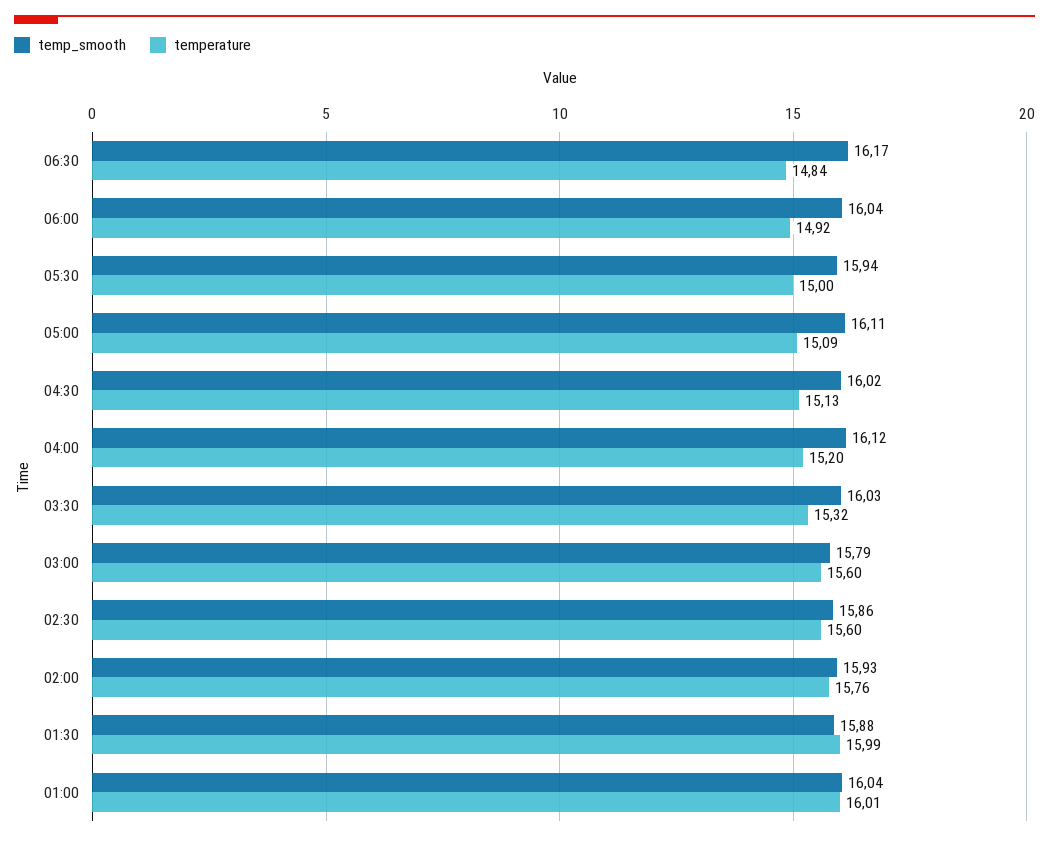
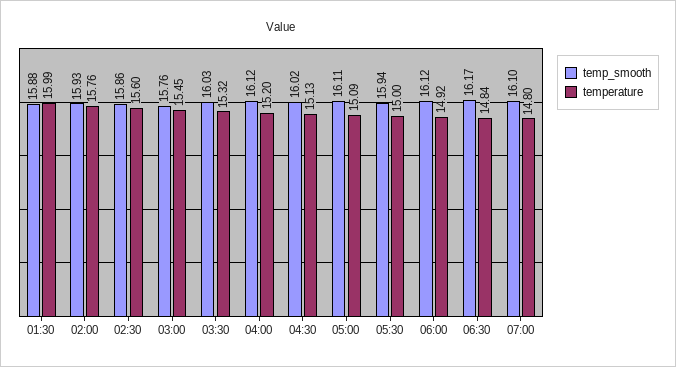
temp_smooth, 06:00: 16.04 -> 16.12
temp_smooth, 03:00: 15.79 -> 15.76
temperature, 03:00: 15.6 -> 15.45
temp_smooth, 01:00: 16.04 -> none
temperature, 01:00: 16.01 -> none
temp_smooth, 07:00: none -> 16.1
temperature, 07:00: none -> 14.8

